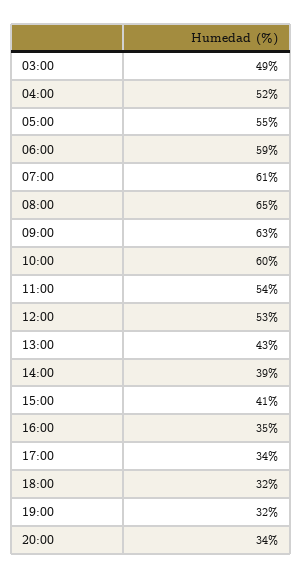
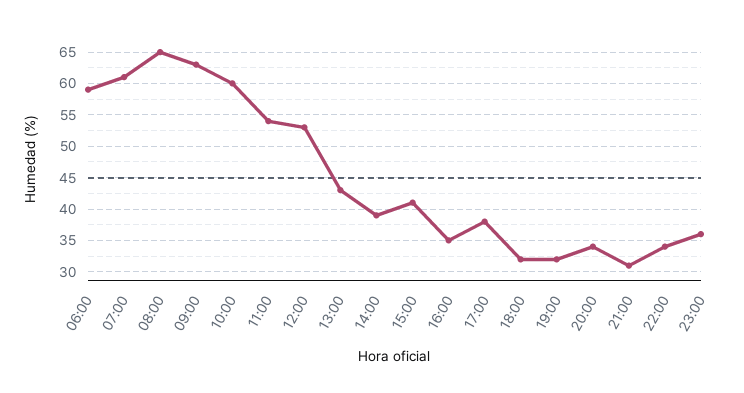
03:00: 49 -> none
04:00: 52 -> none
05:00: 55 -> none
17:00: 34 -> 38
21:00: none -> 31
22:00: none -> 34
23:00: none -> 36

